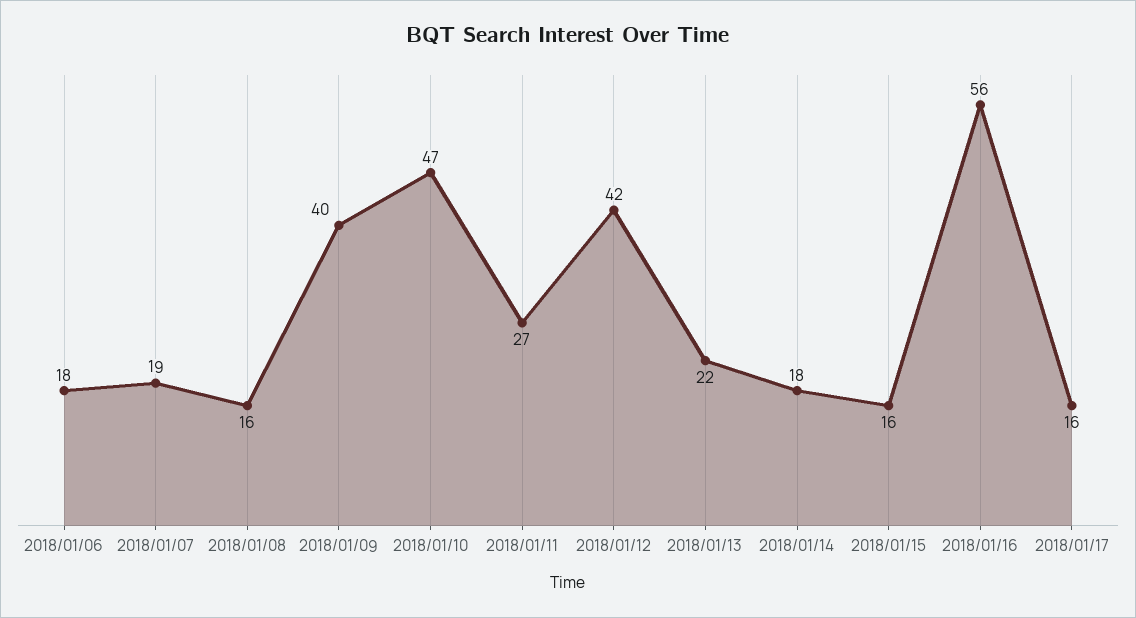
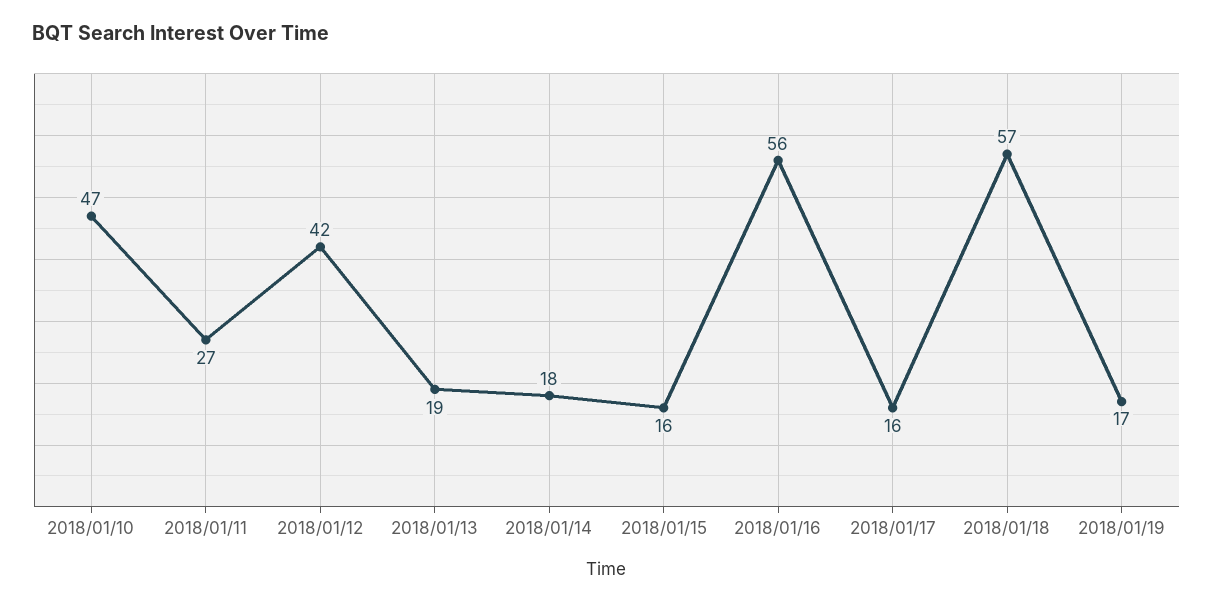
2018/01/06: 18 -> none
2018/01/07: 19 -> none
2018/01/08: 16 -> none
2018/01/09: 40 -> none
2018/01/13: 22 -> 19
2018/01/18: none -> 57
2018/01/19: none -> 17

